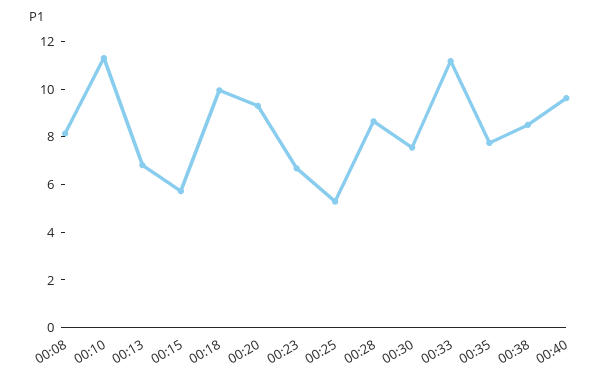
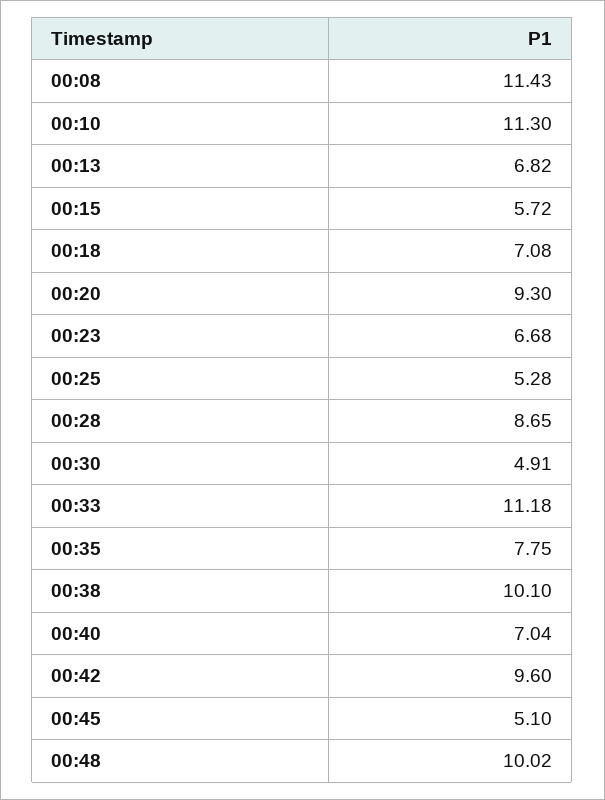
00:08: 8 -> 11.43
00:18: 10 -> 7.08
00:30: 7.5 -> 4.91
00:38: 8.5 -> 10.1
00:40: 9.5 -> 7.04
00:42: none -> 9.6
00:45: none -> 5.1
00:48: none -> 10.02

